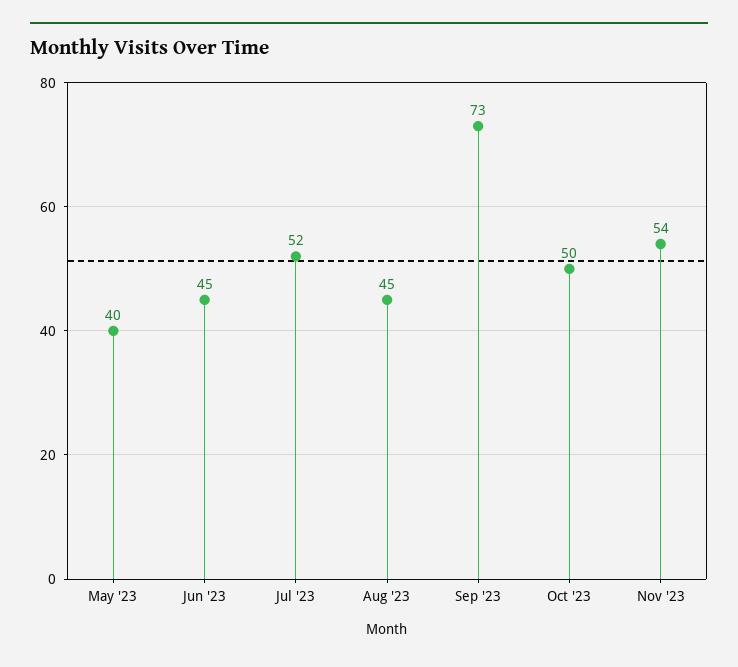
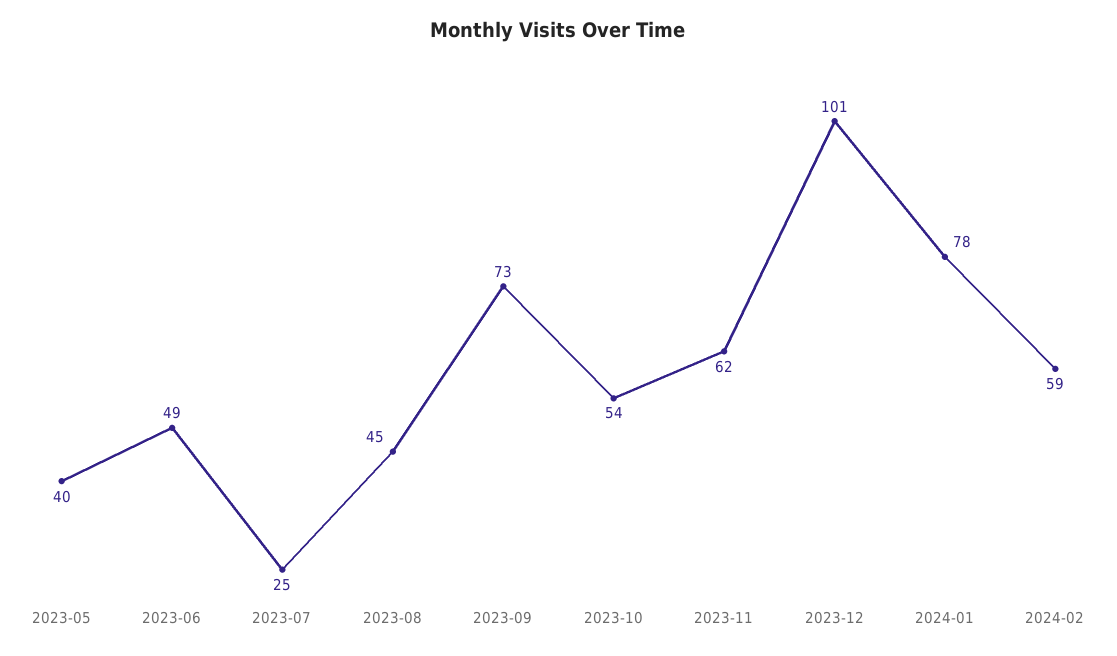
Jun '23: 45 -> 49
Jul '23: 52 -> 25
Oct '23: 50 -> 54
Nov '23: 54 -> 62
2023-12: none -> 101
2024-01: none -> 78
2024-02: none -> 59

